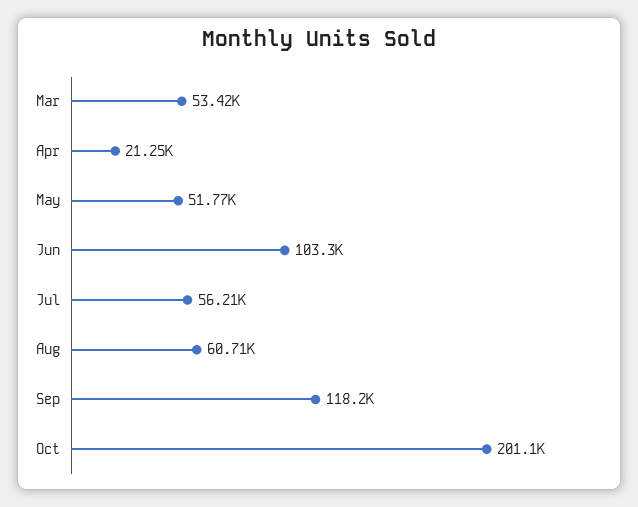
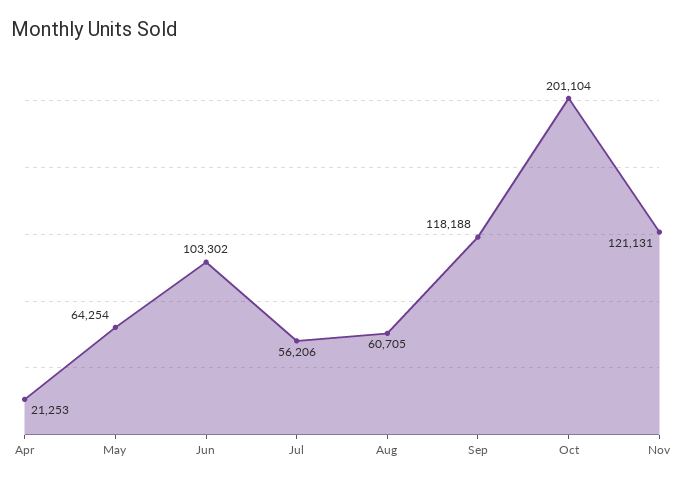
Mar: 53420 -> none
May: 51770 -> 64254
Nov: none -> 121131

